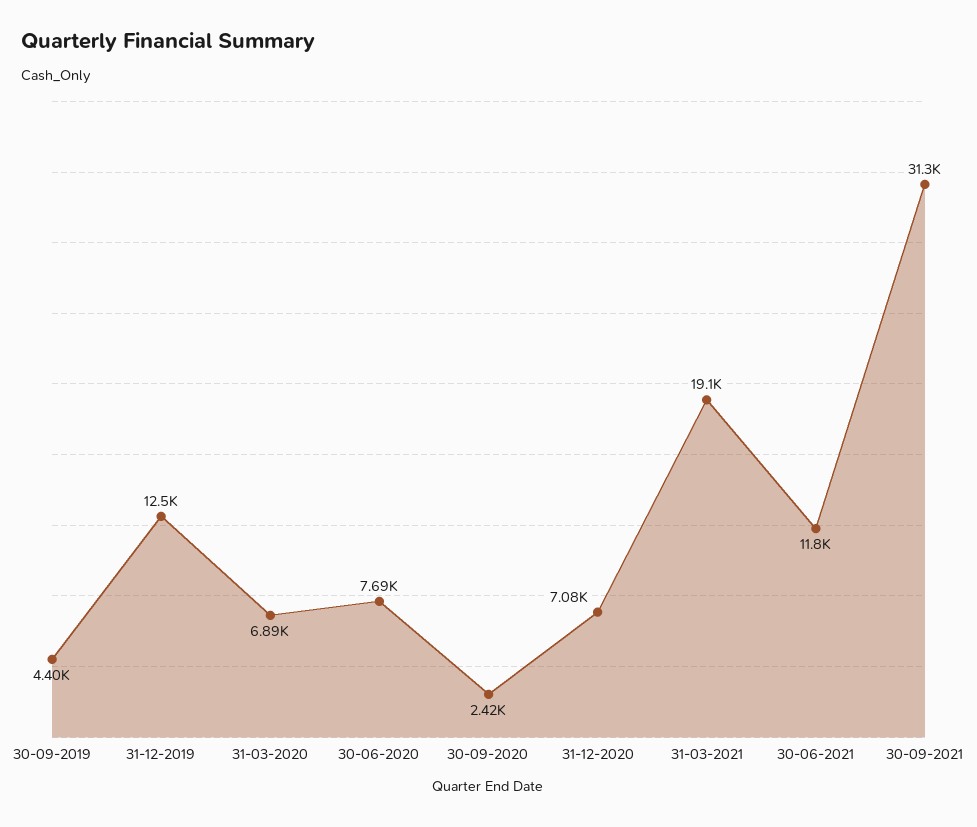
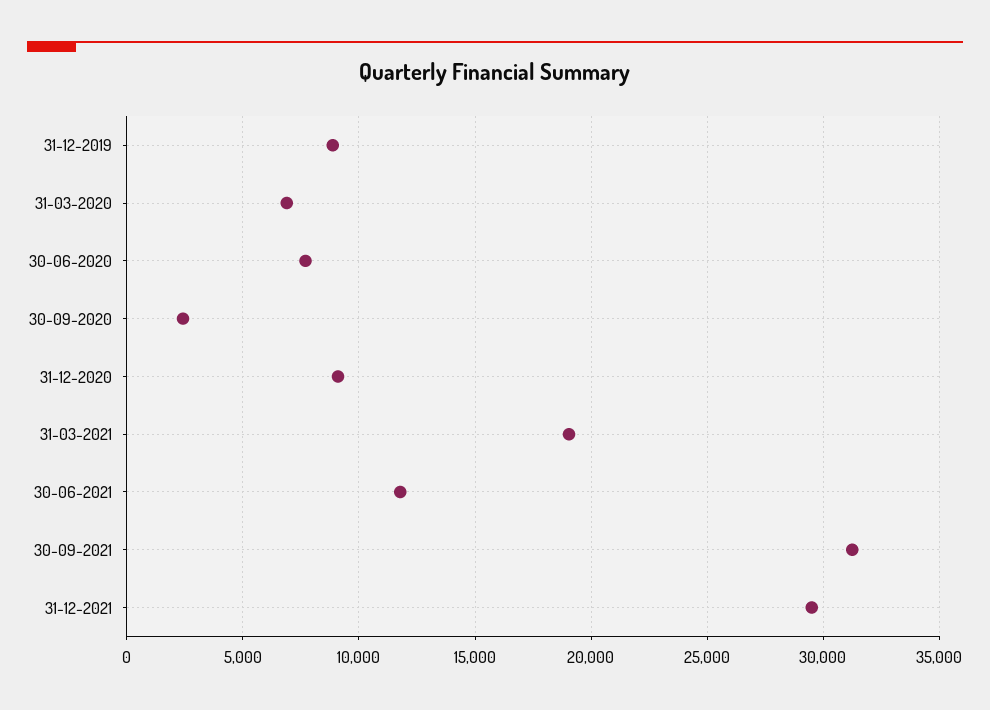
30-09-2019: 4400 -> none
31-12-2019: 12500 -> 9000
31-12-2020: 7080 -> 9000
31-12-2021: none -> 29500

